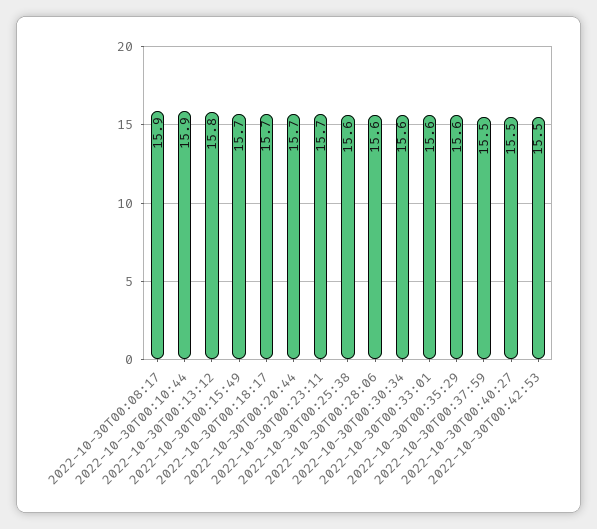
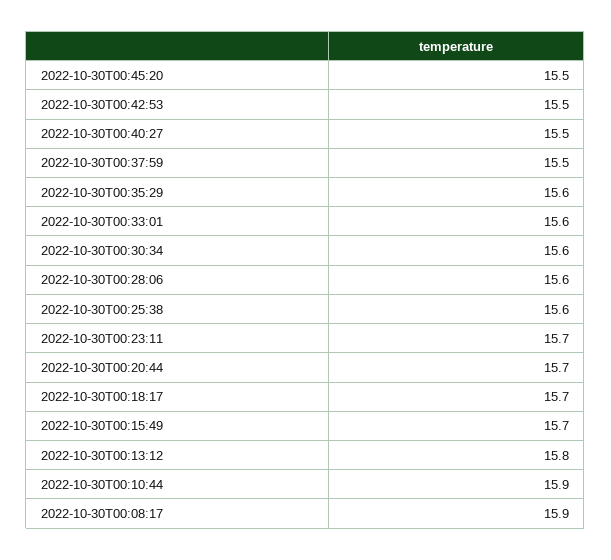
2022-10-30T00:45:20: none -> 15.5

